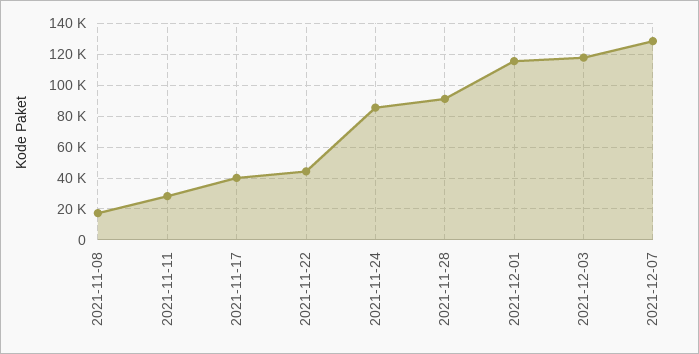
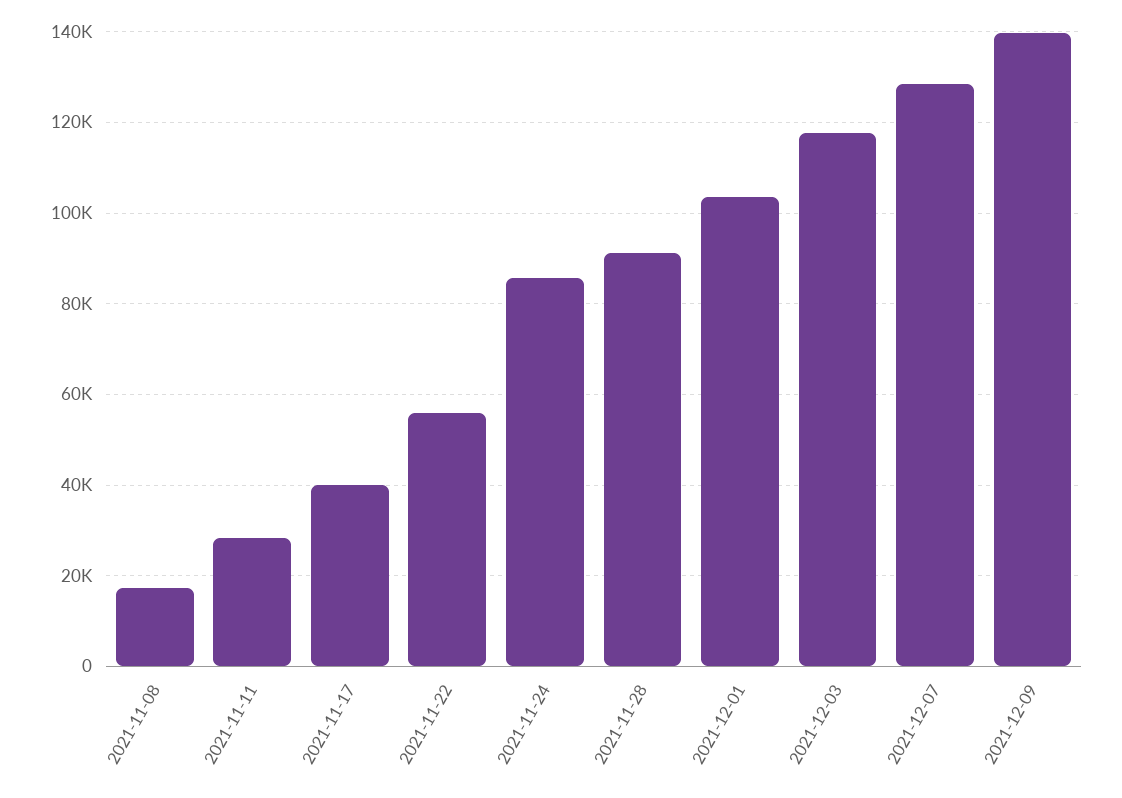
2021-11-22: 45000 -> 56000
2021-12-01: 115000 -> 104000
2021-12-09: none -> 140000

